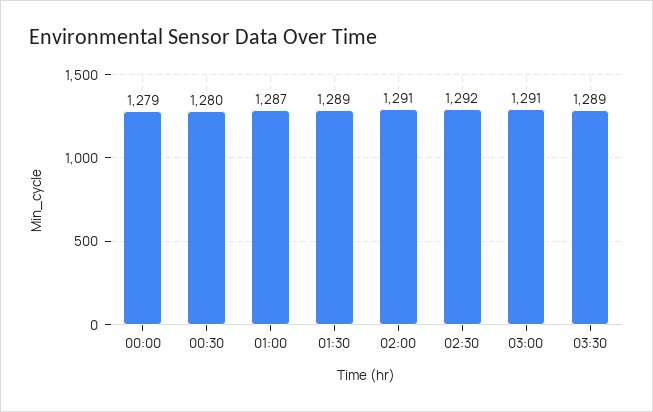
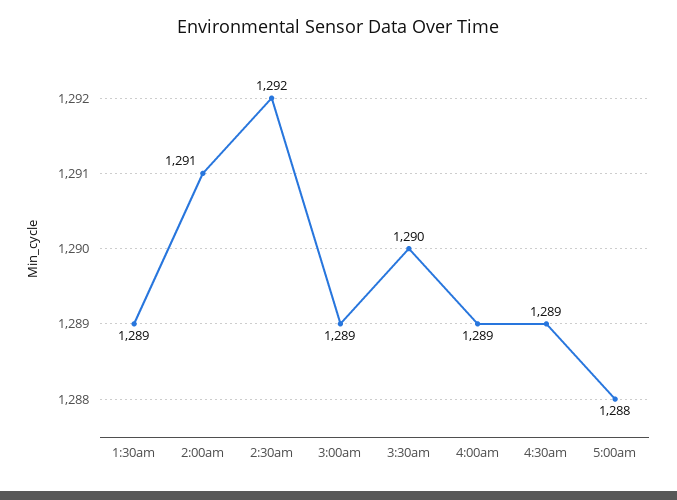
00:00: 1279 -> none
00:30: 1280 -> none
01:00: 1287 -> none
03:00: 1291 -> 1289
03:30: 1289 -> 1290
4:00am: none -> 1289
4:30am: none -> 1289
5:00am: none -> 1288

